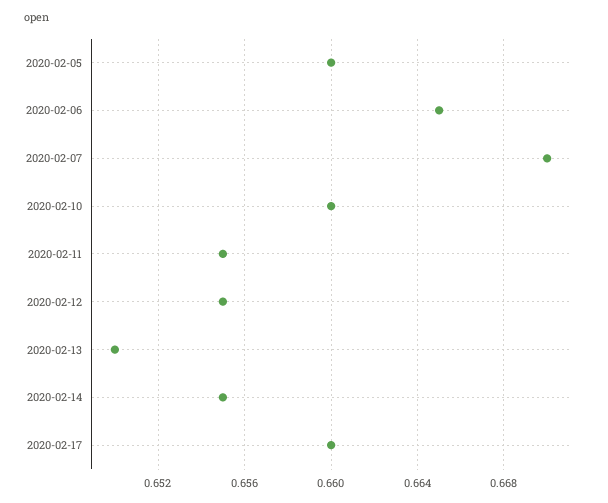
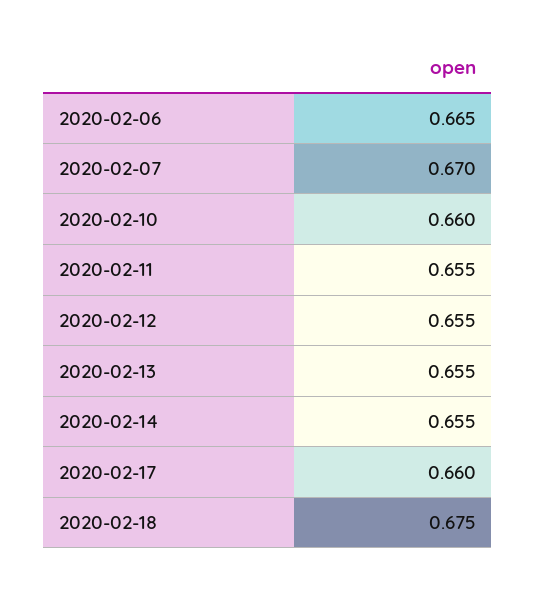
2020-02-05: 0.66 -> none
2020-02-13: 0.65 -> 0.655
2020-02-18: none -> 0.675

